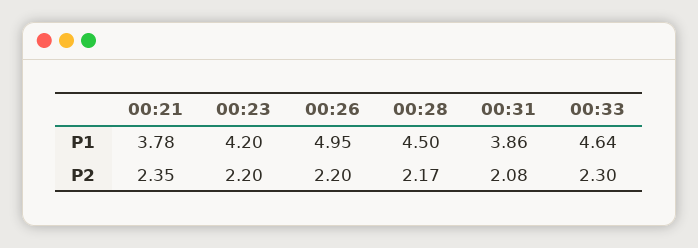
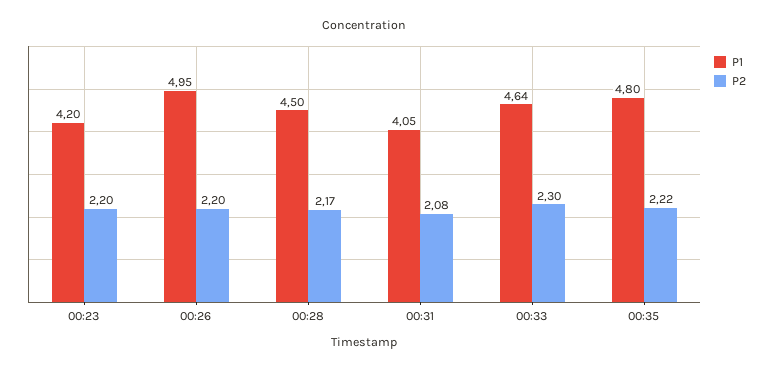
P1, 00:21: 3.78 -> none
P1, 00:31: 3.86 -> 4.05
P2, 00:21: 2.35 -> none
P1, 00:35: none -> 4.8
P2, 00:35: none -> 2.22

